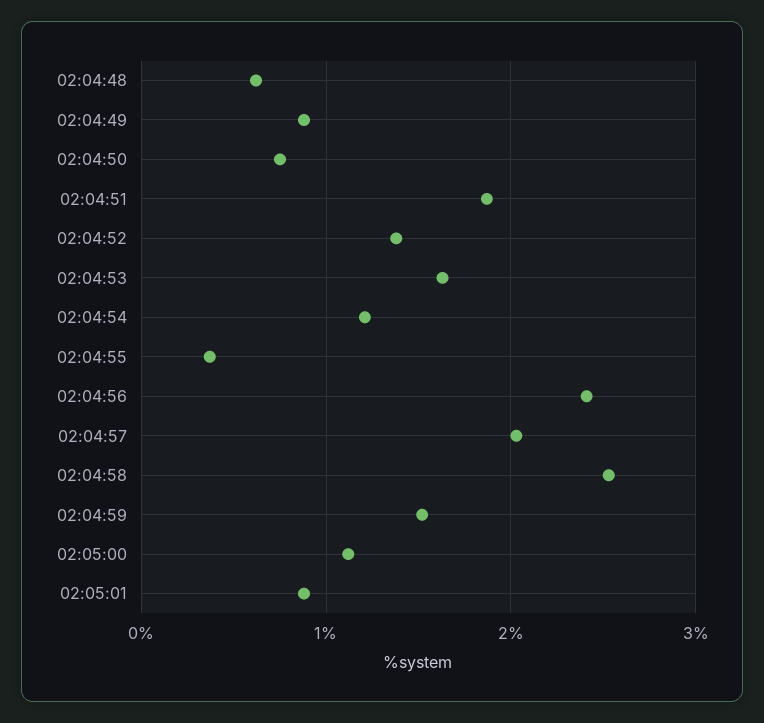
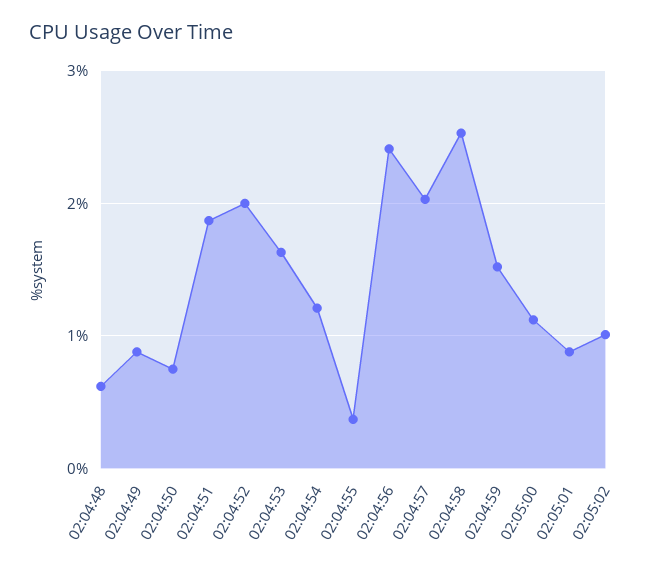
02:04:52: 1.4 -> 2
02:05:02: none -> 1

